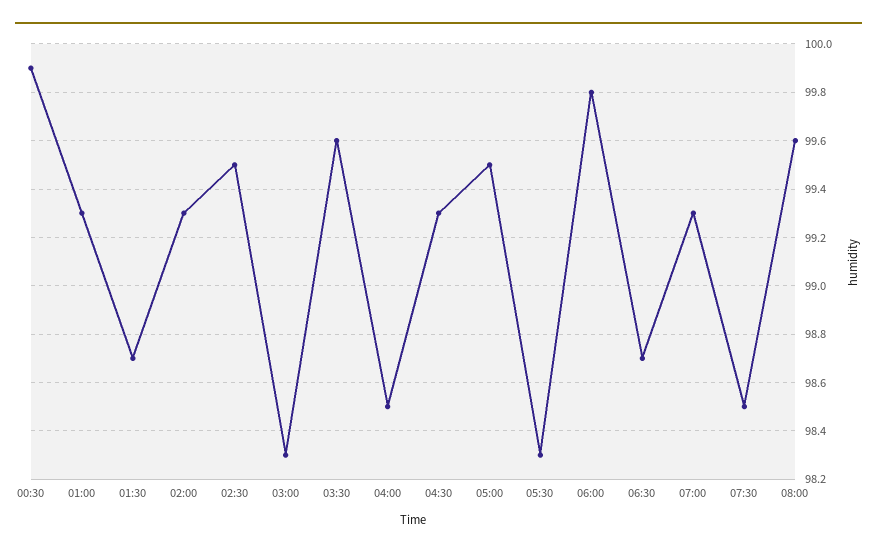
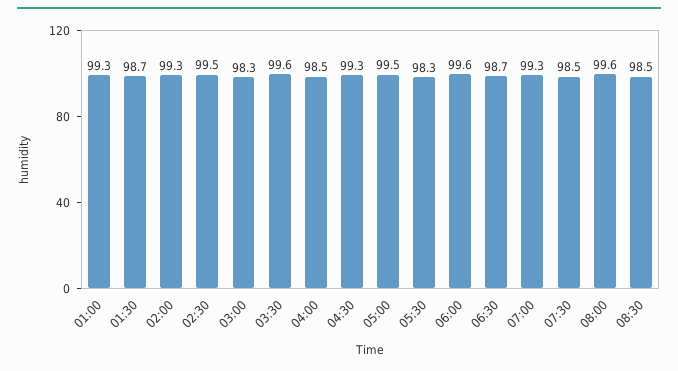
00:30: 99.9 -> none
06:00: 99.8 -> 99.6
08:30: none -> 98.5

